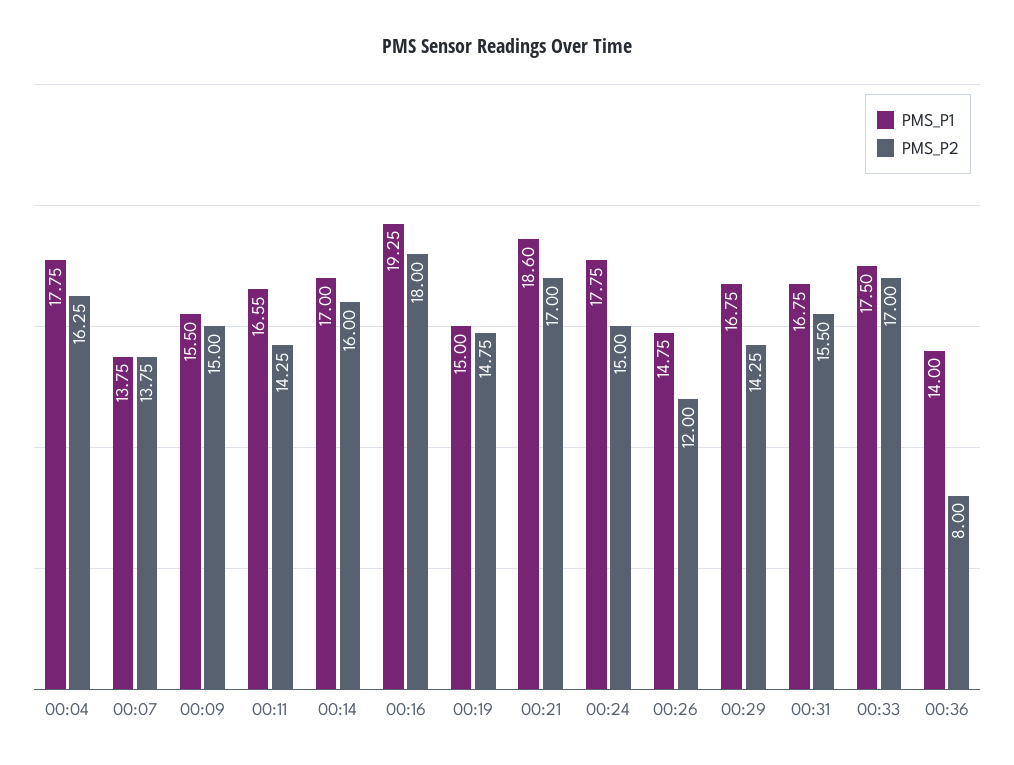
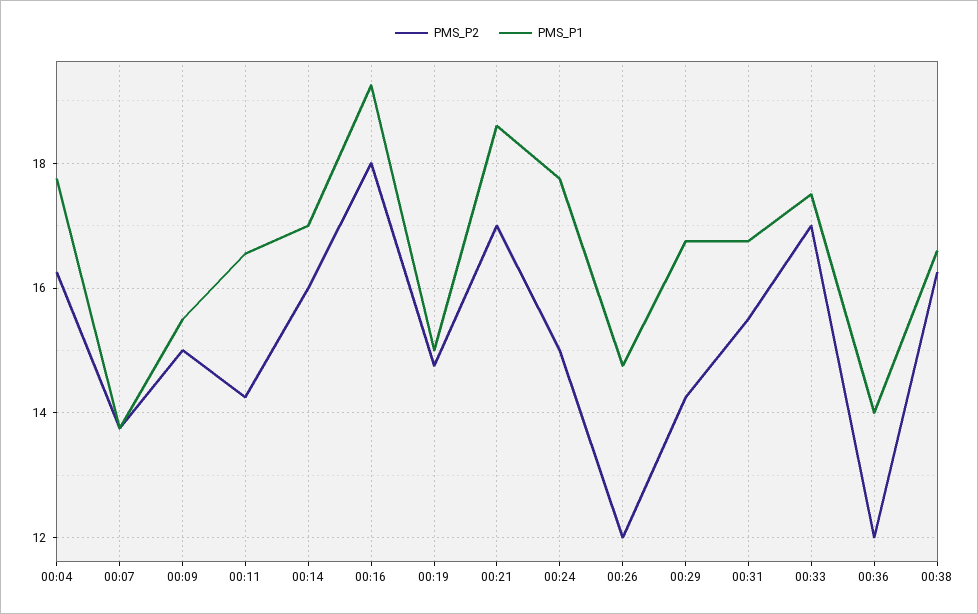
PMS_P2, 00:36: 8 -> 12
PMS_P2, 00:38: none -> 16.2
PMS_P1, 00:38: none -> 16.6

